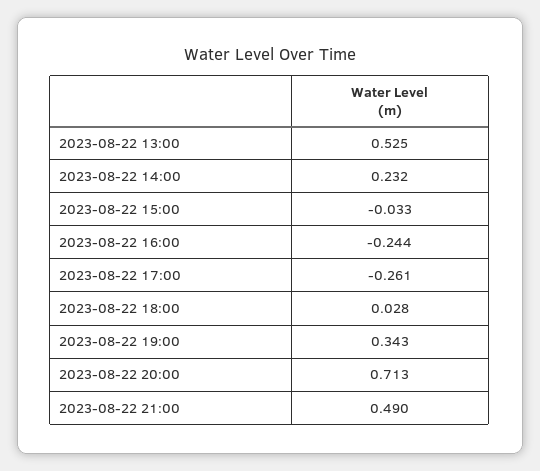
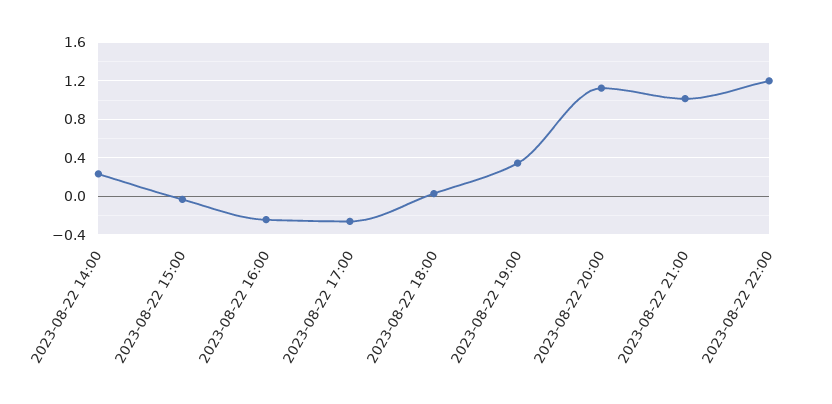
2023-08-22 13:00: 0.525 -> none
2023-08-22 20:00: 0.713 -> 1.1
2023-08-22 21:00: 0.49 -> 1
2023-08-22 22:00: none -> 1.2

